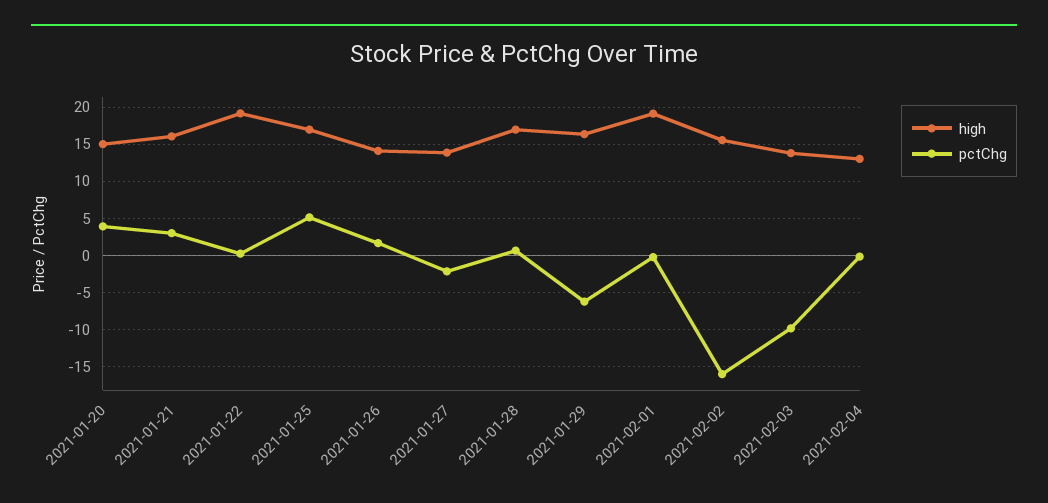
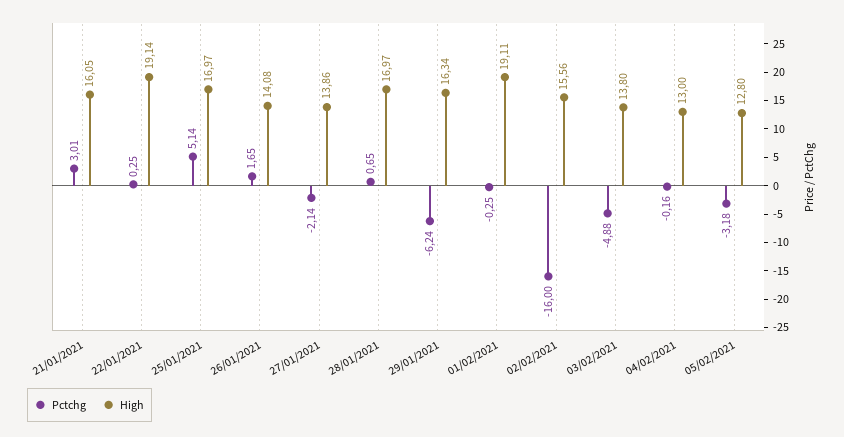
high, 2021-01-20: 15 -> none
pctChg, 2021-01-20: 4 -> none
pctChg, 2021-02-03: -10 -> -4.88
pctChg, 05/02/2021: none -> -3.18
high, 05/02/2021: none -> 12.8

